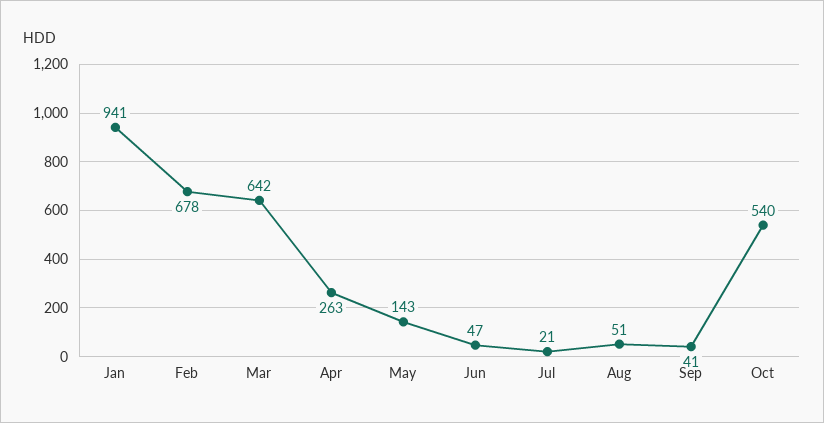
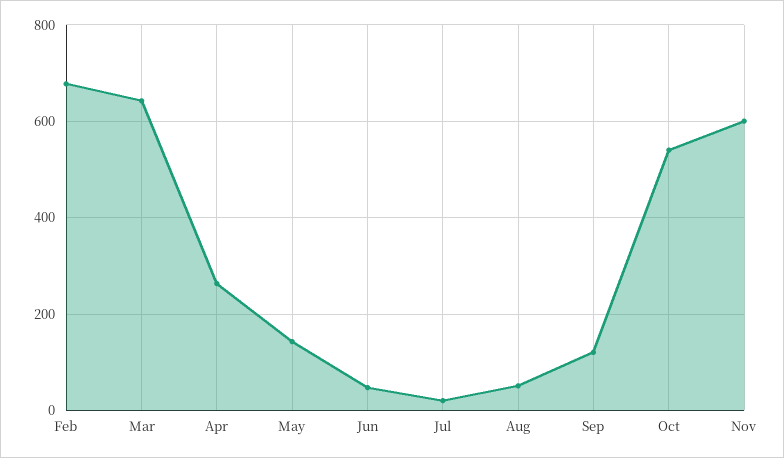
Jan: 941 -> none
Sep: 41 -> 120
Nov: none -> 600

